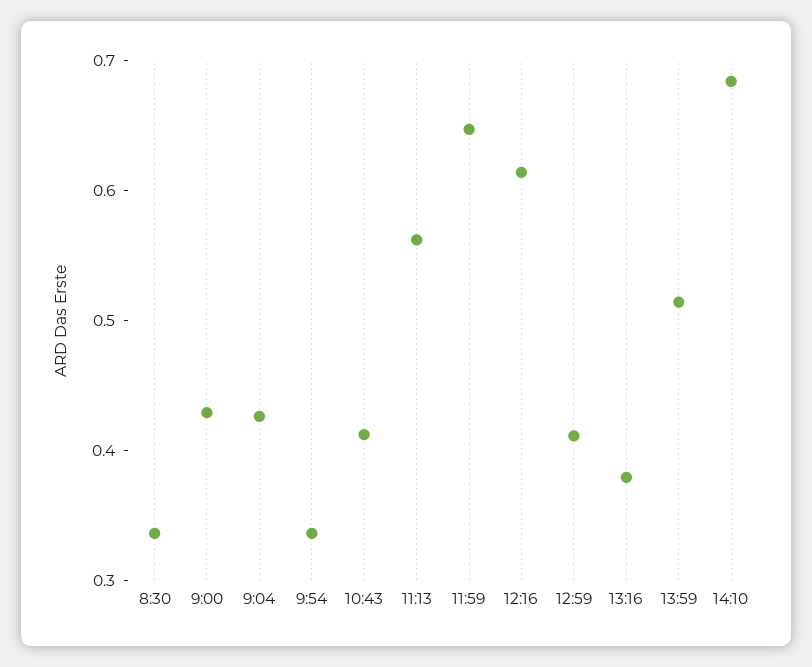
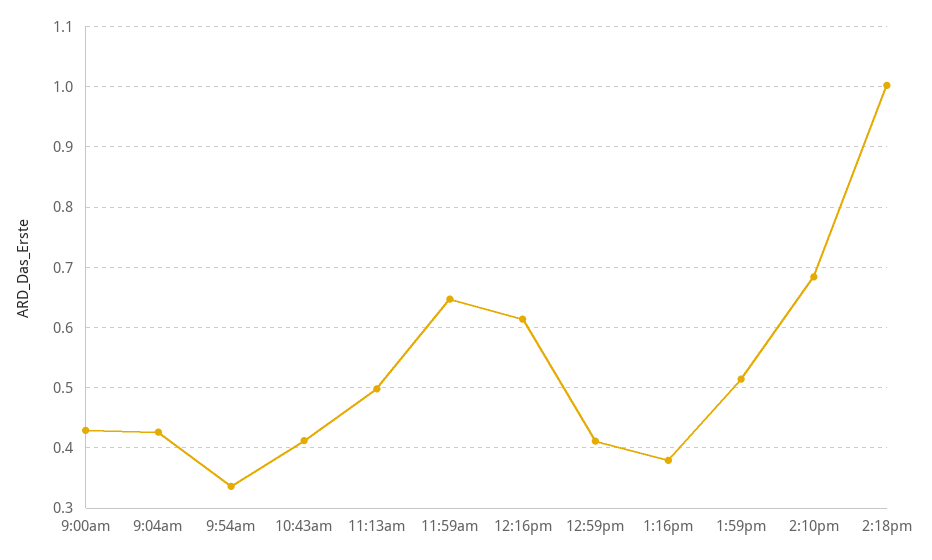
8:30: 0.34 -> none
11:13: 0.56 -> 0.5
2:18pm: none -> 1

